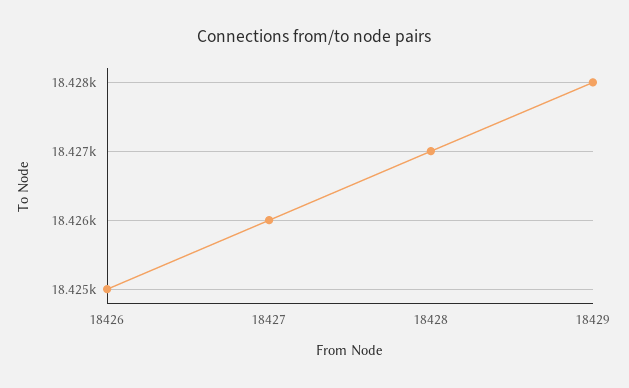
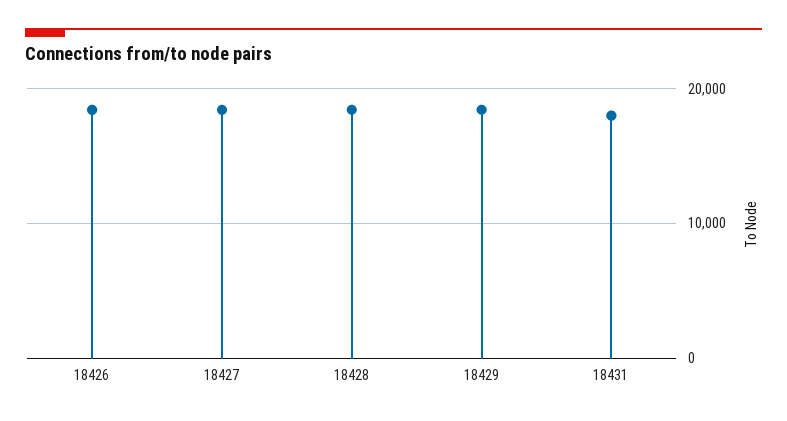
18431: none -> 18000

